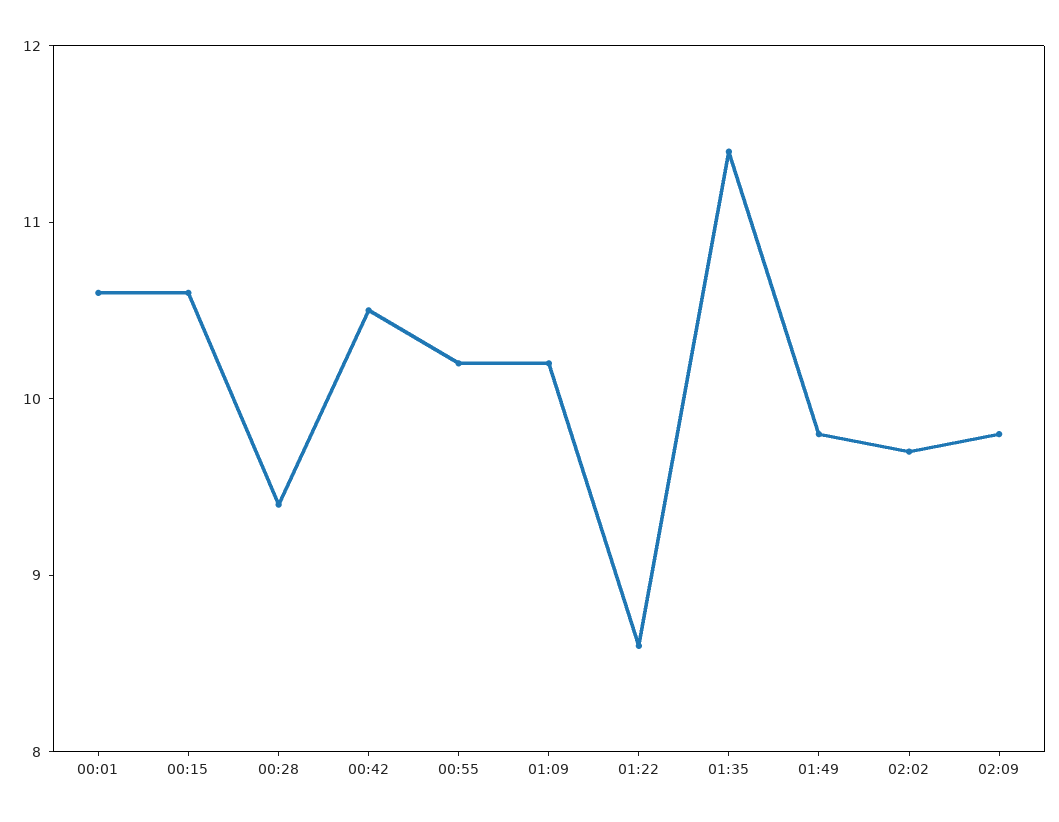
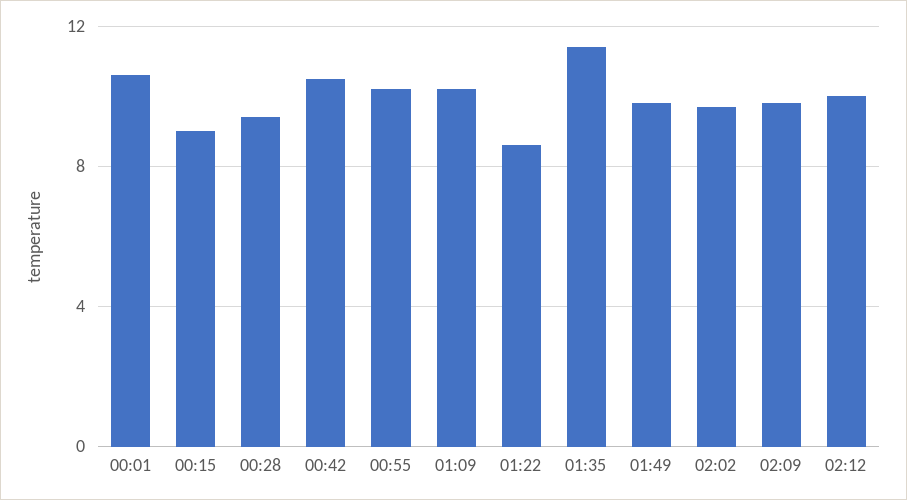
00:15: 10.6 -> 9
02:12: none -> 10

